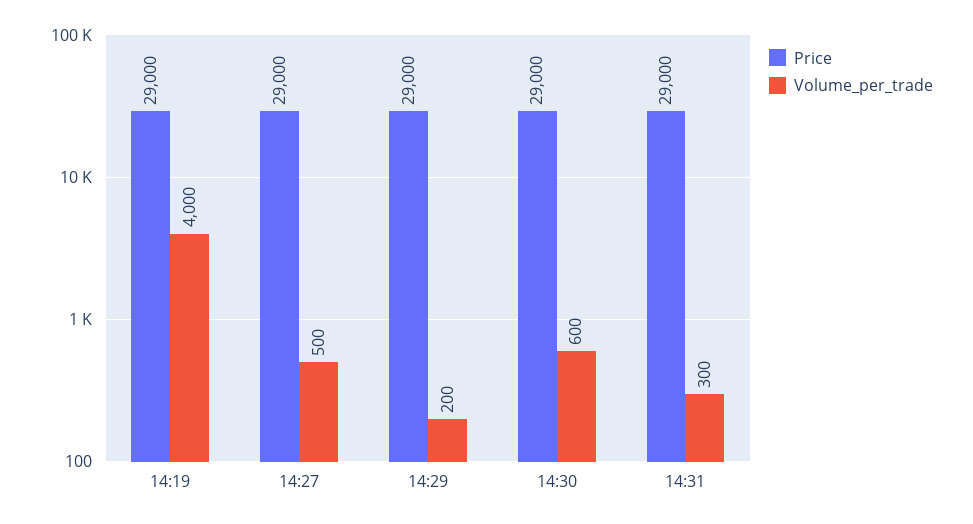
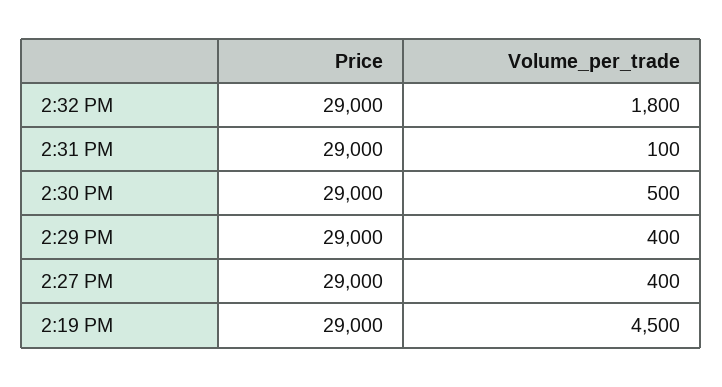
Volume_per_trade, 14:19: 4000 -> 4500
Volume_per_trade, 14:27: 500 -> 400
Volume_per_trade, 14:29: 200 -> 400
Volume_per_trade, 14:30: 600 -> 500
Volume_per_trade, 14:31: 300 -> 100
Price, 2:32 PM: none -> 29000
Volume_per_trade, 2:32 PM: none -> 1800

